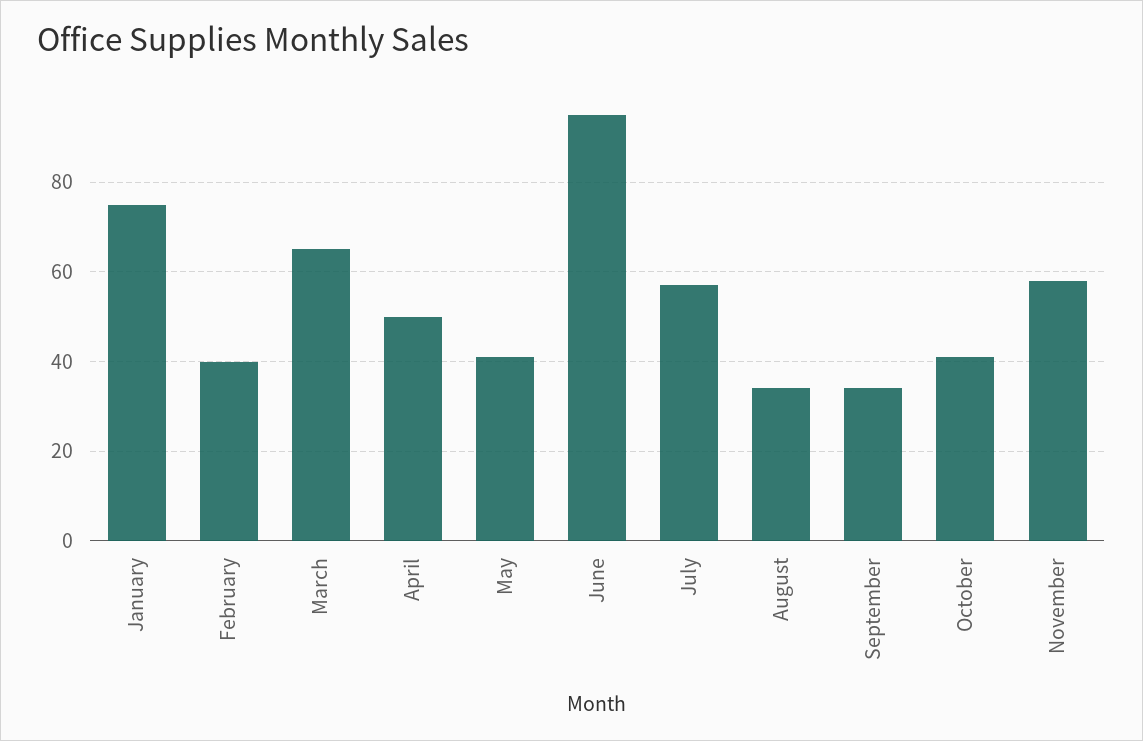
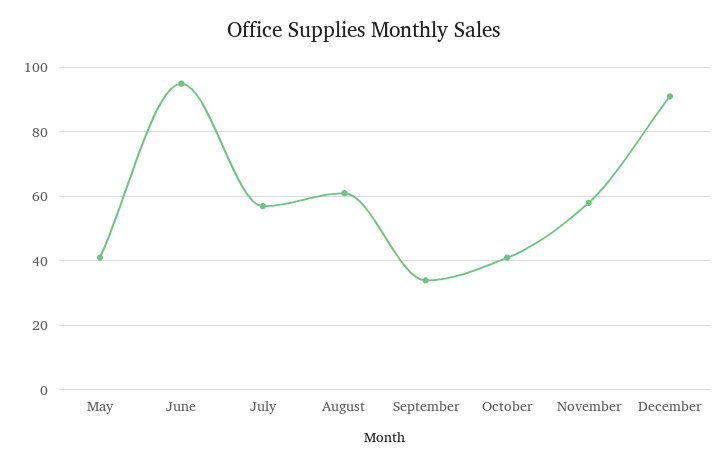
January: 75 -> none
February: 40 -> none
March: 65 -> none
April: 50 -> none
August: 35 -> 60
December: none -> 90

